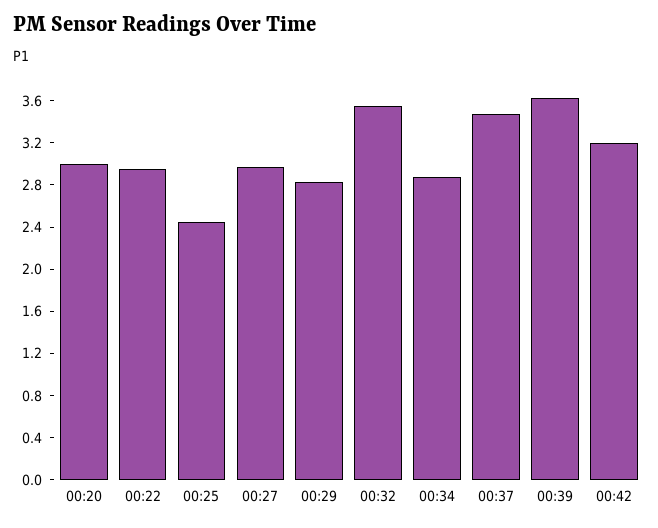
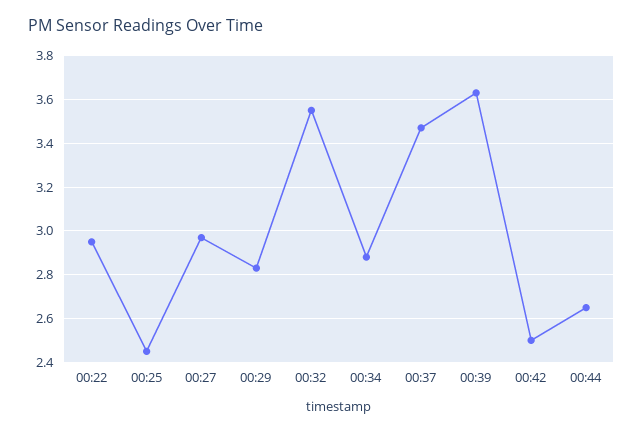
00:20: 3 -> none
00:42: 3.2 -> 2.5
00:44: none -> 2.65

